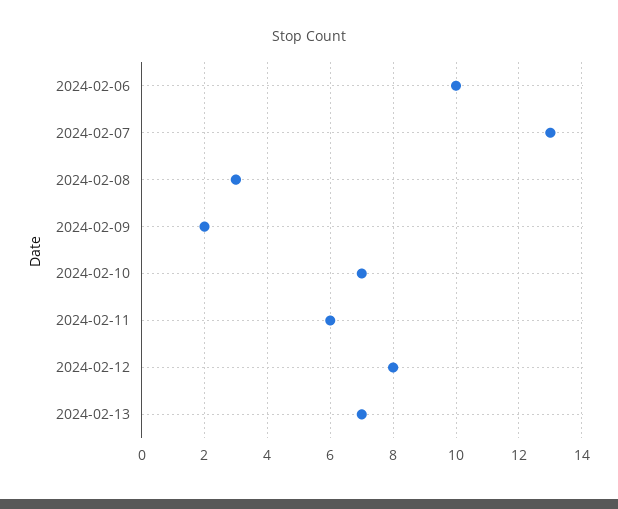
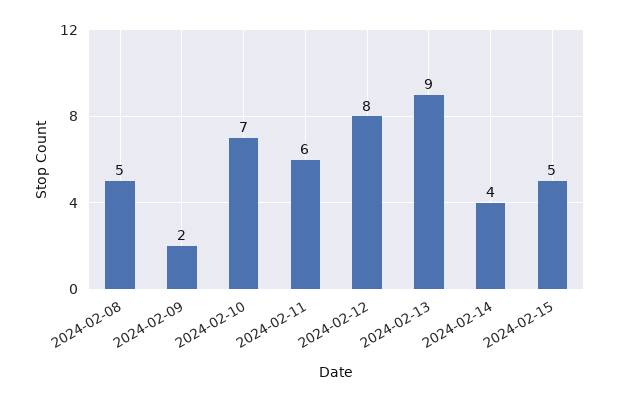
2024-02-06: 10 -> none
2024-02-07: 13 -> none
2024-02-08: 3 -> 5
2024-02-13: 7 -> 9
2024-02-14: none -> 4
2024-02-15: none -> 5

